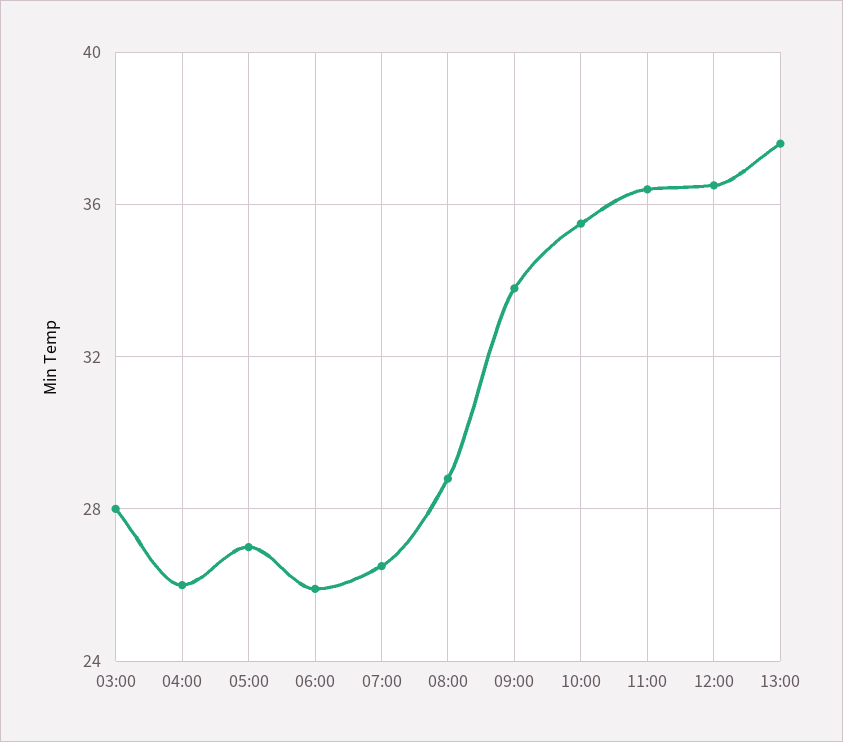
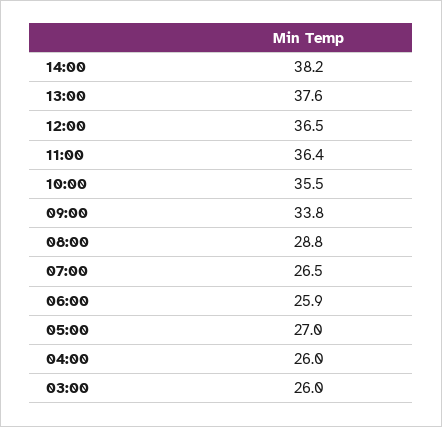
03:00: 28 -> 26
14:00: none -> 38.2

